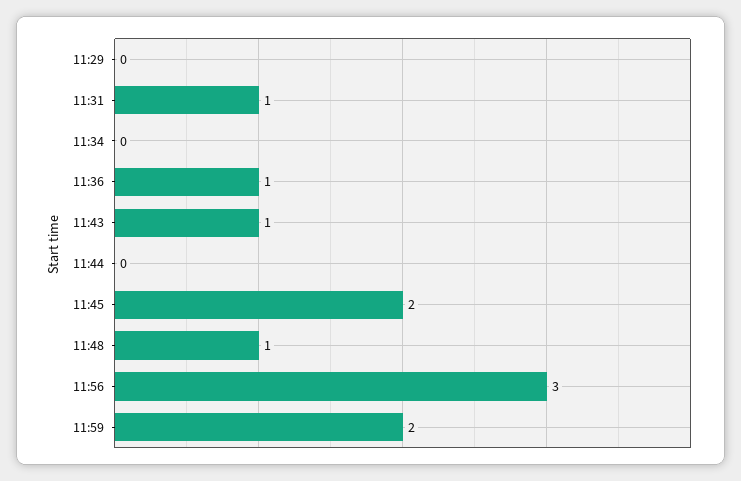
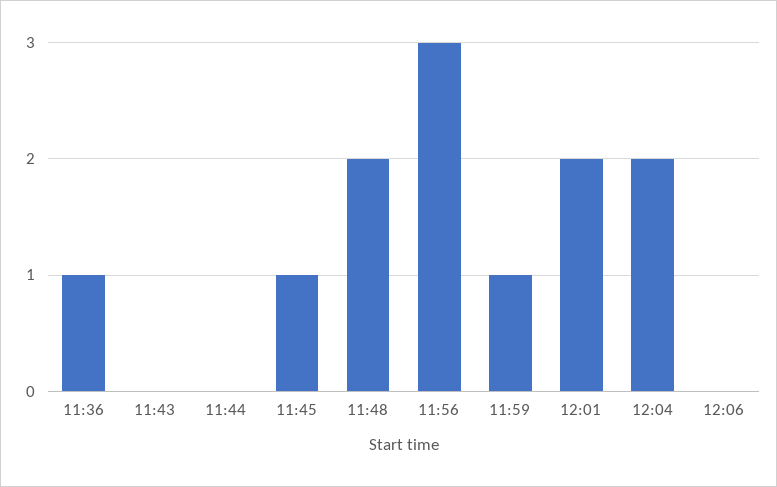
11:29: 0 -> none
11:31: 1 -> none
11:34: 0 -> none
11:43: 1 -> 0
11:45: 2 -> 1
11:48: 1 -> 2
11:59: 2 -> 1
12:01: none -> 2
12:04: none -> 2
12:06: none -> 0

